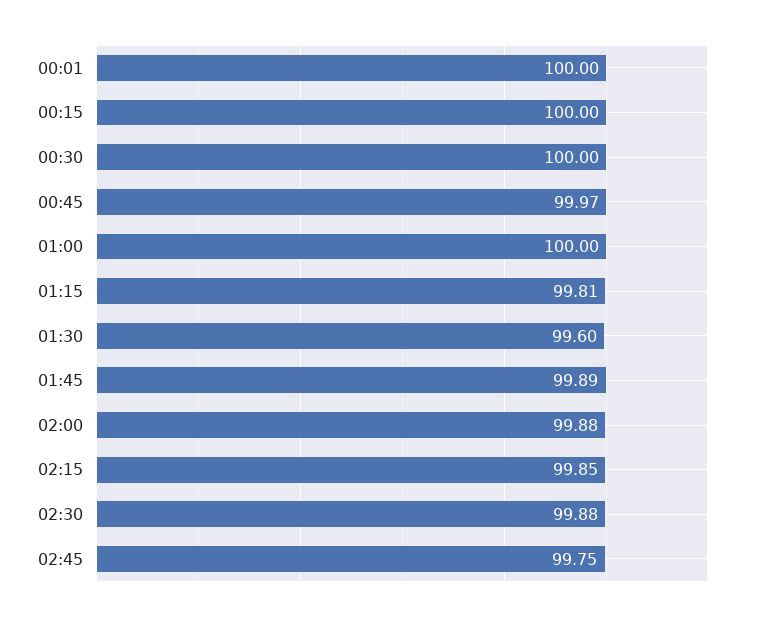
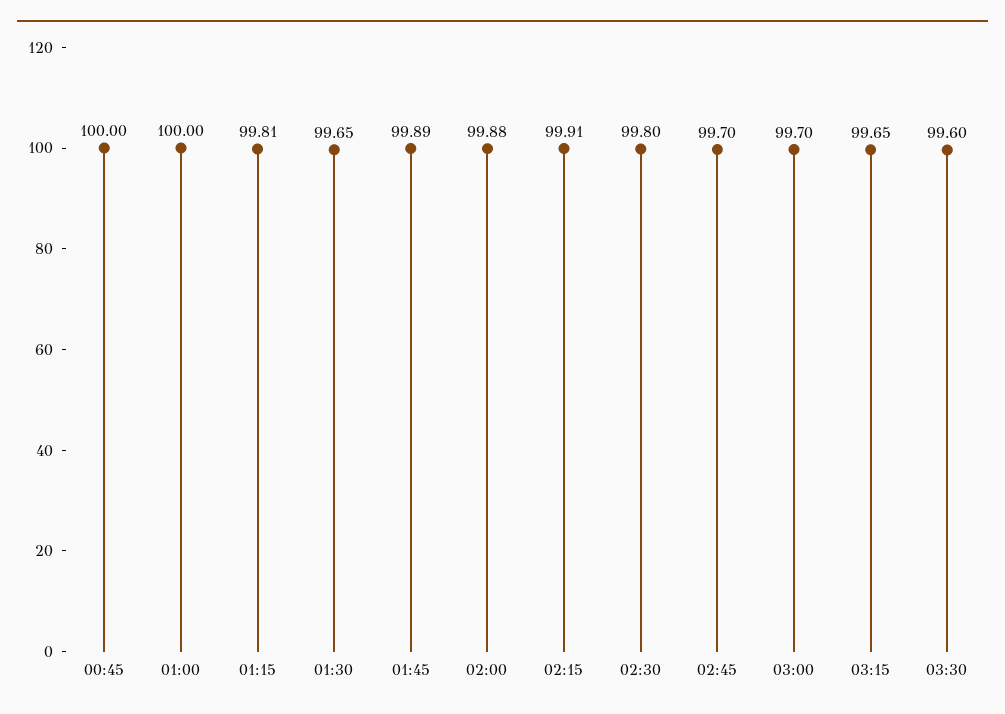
00:01: 100 -> none
00:15: 100 -> none
00:30: 100 -> none
00:45: 99.97 -> 100
01:30: 99.6 -> 99.65
02:15: 99.85 -> 99.91
02:30: 99.88 -> 99.8
02:45: 99.75 -> 99.7
03:00: none -> 99.7
03:15: none -> 99.65
03:30: none -> 99.6

